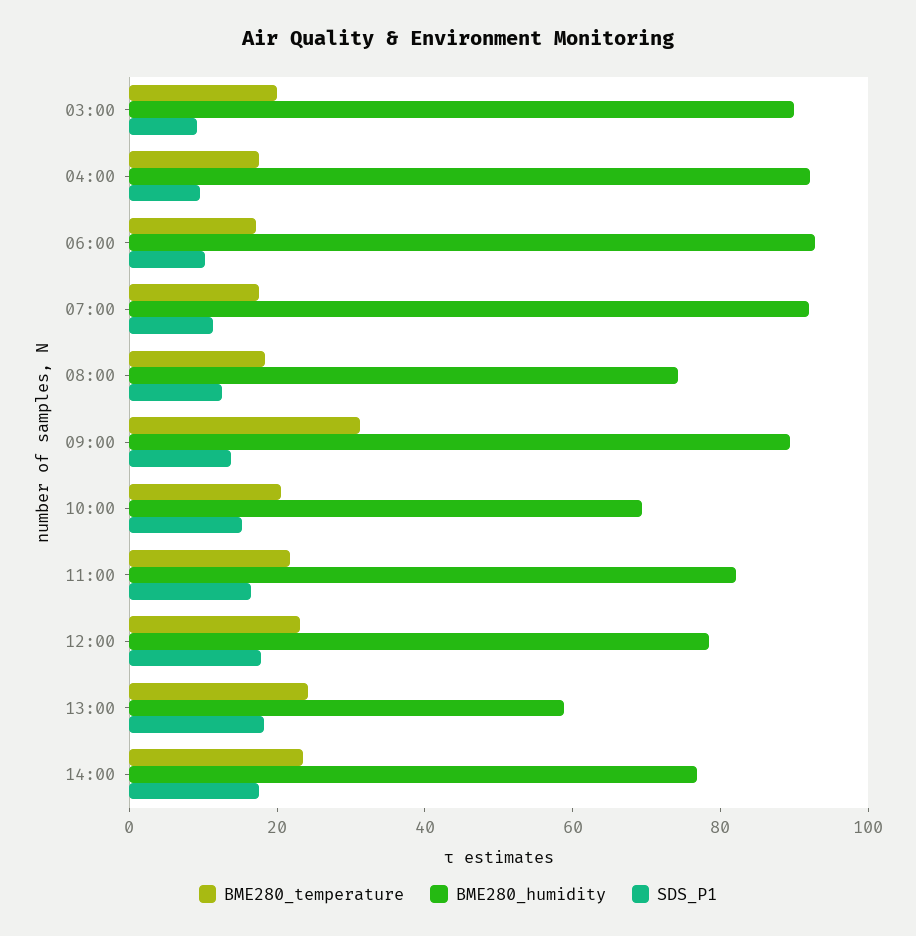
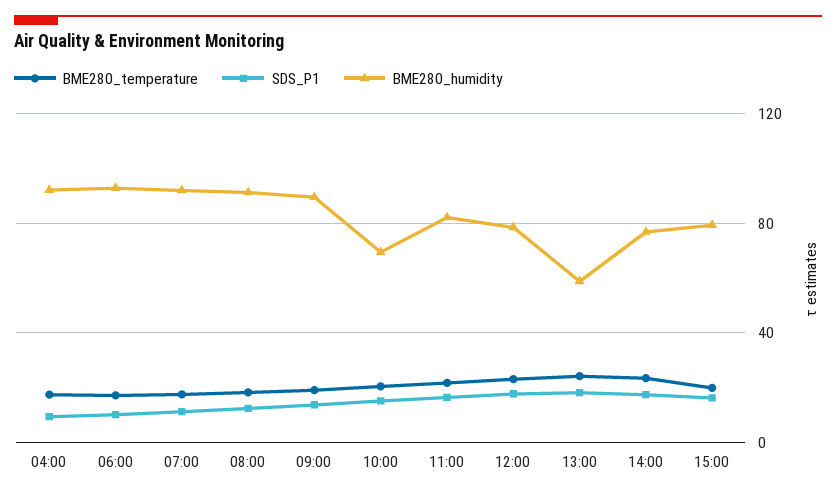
BME280_temperature, 03:00: 20 -> none
BME280_humidity, 03:00: 90 -> none
SDS_P1, 03:00: 10 -> none
BME280_humidity, 08:00: 75 -> 90
BME280_temperature, 09:00: 30 -> 20
BME280_temperature, 15:00: none -> 20
SDS_P1, 15:00: none -> 15
BME280_humidity, 15:00: none -> 80

